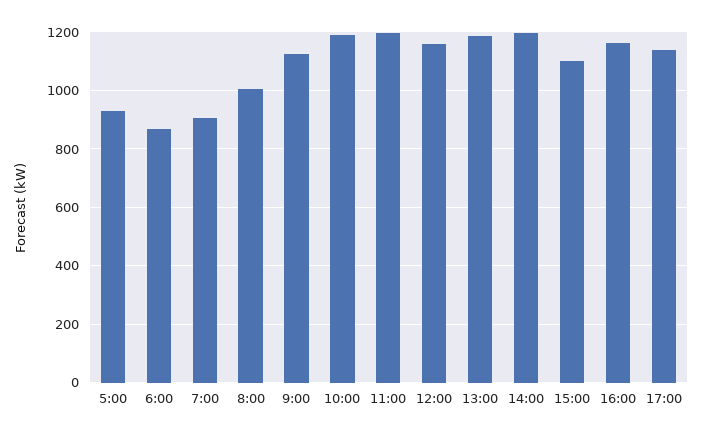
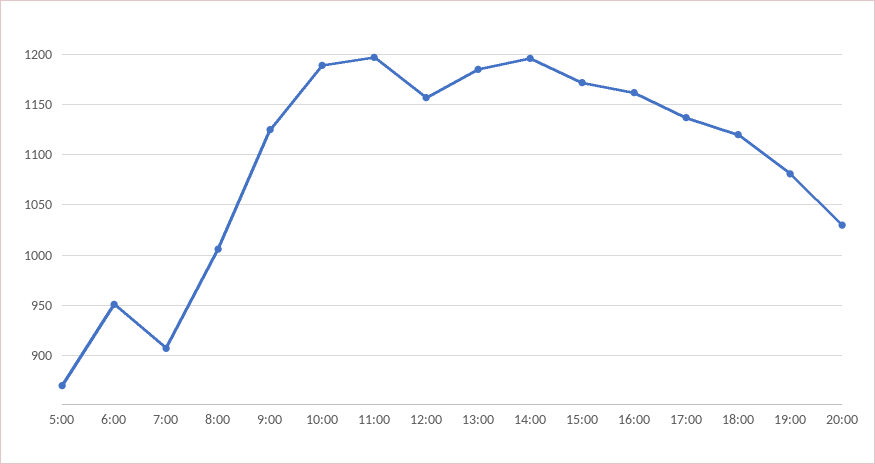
5:00: 925 -> 870
6:00: 875 -> 950
15:00: 1100 -> 1170
18:00: none -> 1120
19:00: none -> 1080
20:00: none -> 1030

